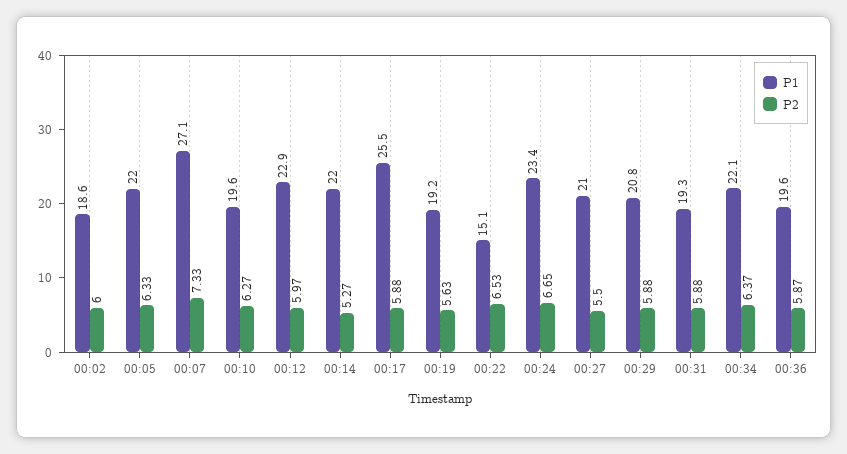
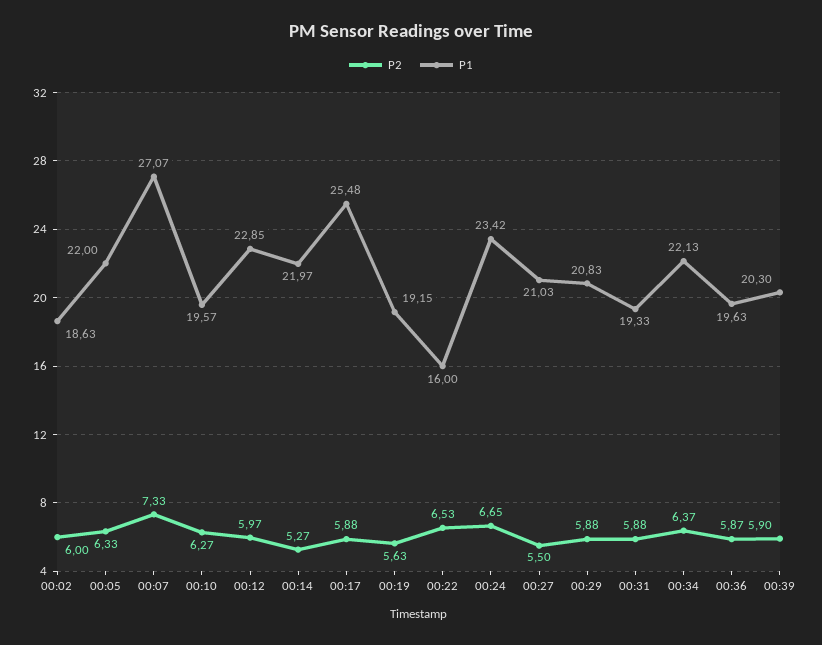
P1, 00:22: 15.1 -> 16
P2, 00:39: none -> 5.9
P1, 00:39: none -> 20.3

